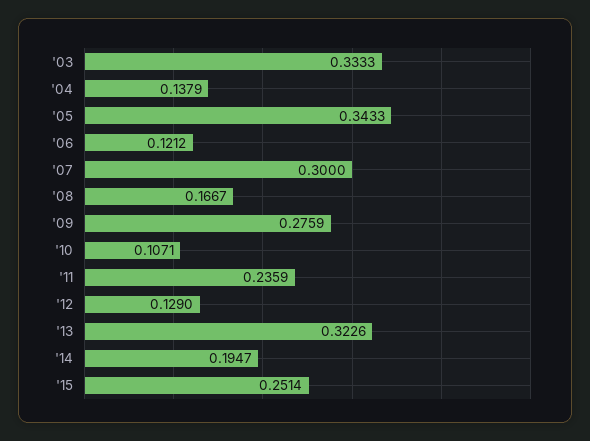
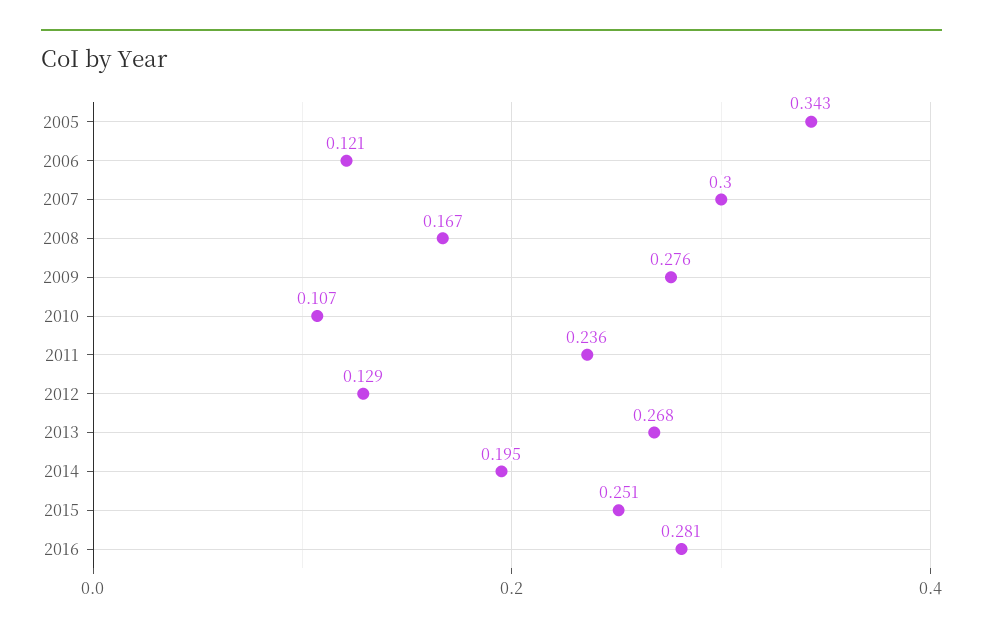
'03: 0.3333 -> none
'04: 0.1379 -> none
'13: 0.3226 -> 0.268
2016: none -> 0.281

